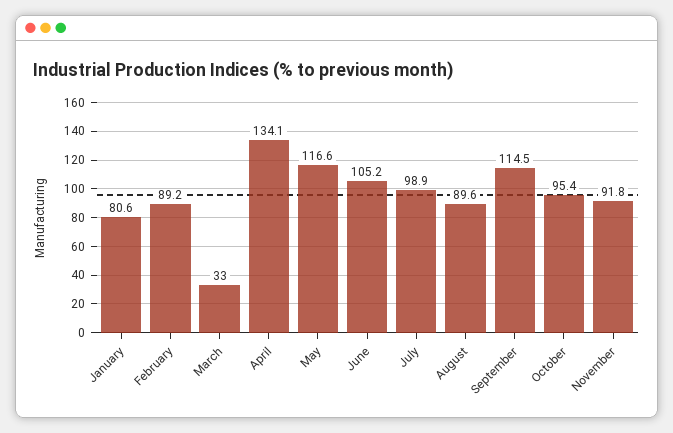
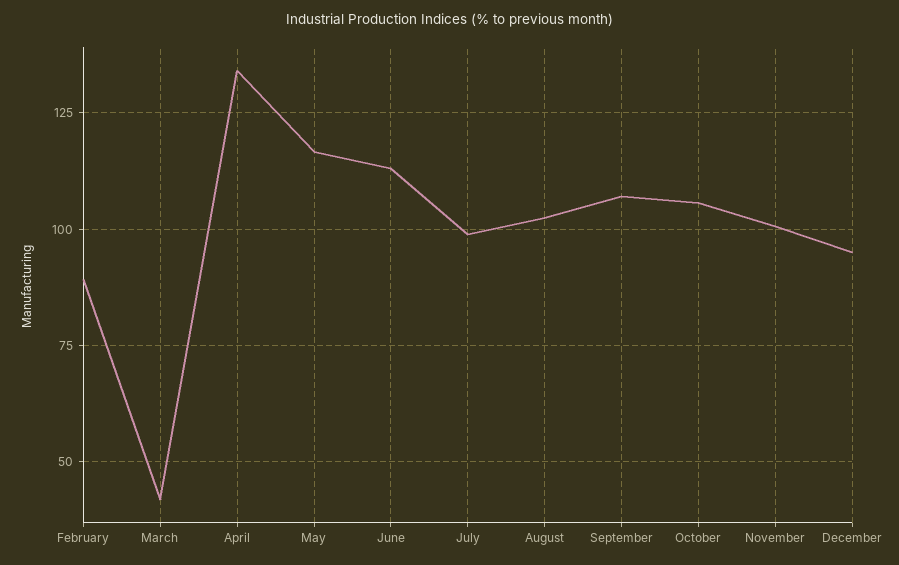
January: 80.6 -> none
March: 33 -> 42.5
June: 105.2 -> 112.5
August: 89.6 -> 102.5
September: 114.5 -> 107.5
October: 95.4 -> 105
November: 91.8 -> 100
December: none -> 95

